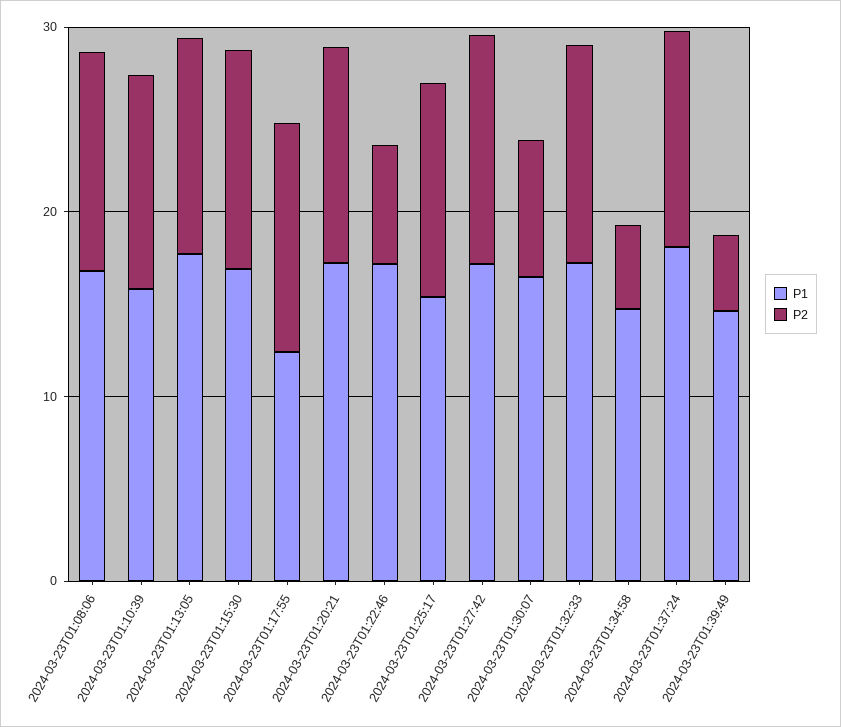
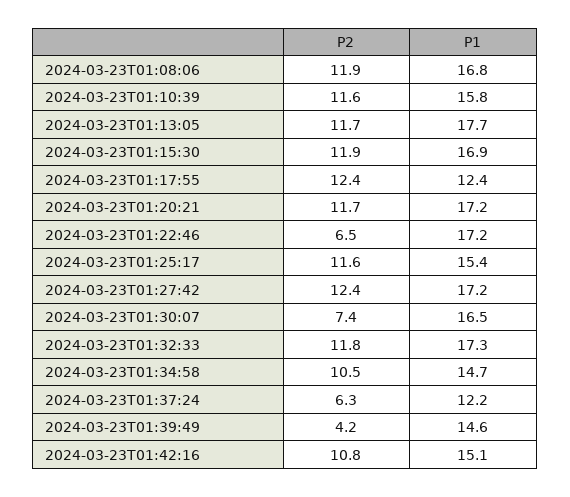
P2, 2024-03-23T01:34:58: 4 -> 10.5
P1, 2024-03-23T01:37:24: 18 -> 12.2
P2, 2024-03-23T01:37:24: 12 -> 6.3
P2, 2024-03-23T01:42:16: none -> 10.8
P1, 2024-03-23T01:42:16: none -> 15.1

